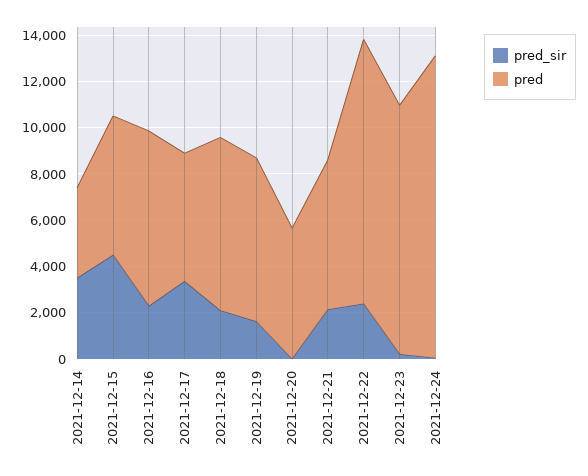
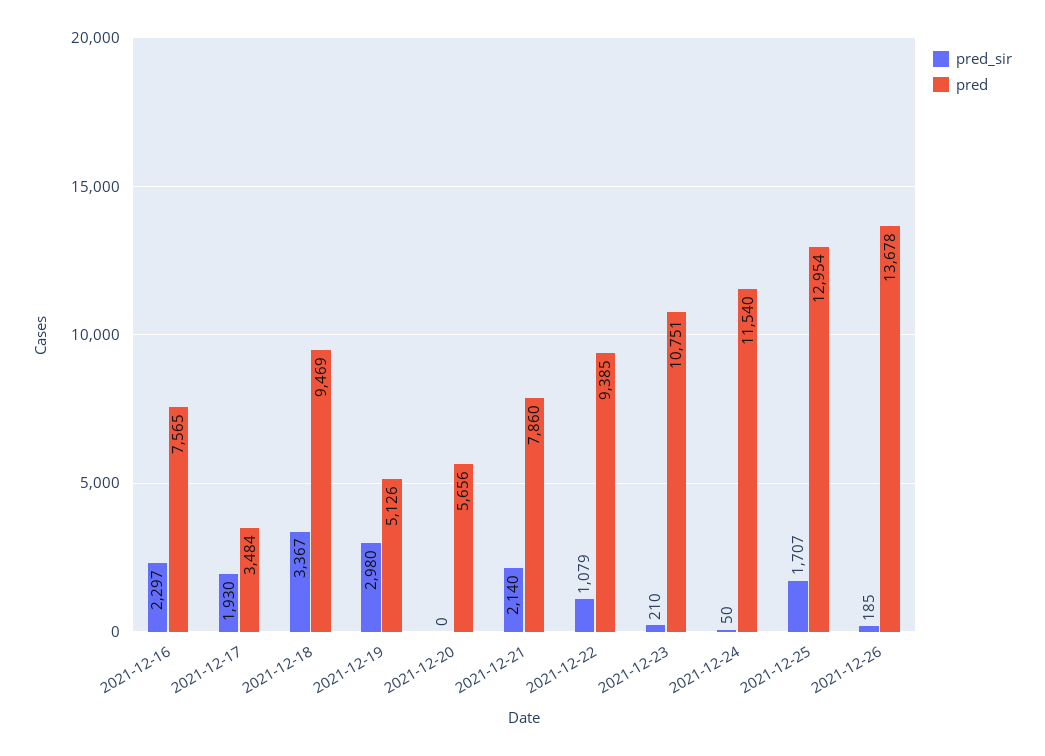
pred_sir, 2021-12-14: 3500 -> none
pred, 2021-12-14: 4000 -> none
pred_sir, 2021-12-15: 4500 -> none
pred, 2021-12-15: 6000 -> none
pred_sir, 2021-12-17: 3500 -> 1930
pred, 2021-12-17: 5500 -> 3484
pred_sir, 2021-12-18: 2000 -> 3367
pred, 2021-12-18: 7500 -> 9469
pred_sir, 2021-12-19: 1500 -> 2980
pred, 2021-12-19: 7000 -> 5126
pred, 2021-12-21: 6500 -> 7860
pred_sir, 2021-12-22: 2500 -> 1079
pred, 2021-12-22: 11500 -> 9385
pred, 2021-12-24: 13000 -> 11540
pred_sir, 2021-12-25: none -> 1707
pred, 2021-12-25: none -> 12954
pred_sir, 2021-12-26: none -> 185
pred, 2021-12-26: none -> 13678

